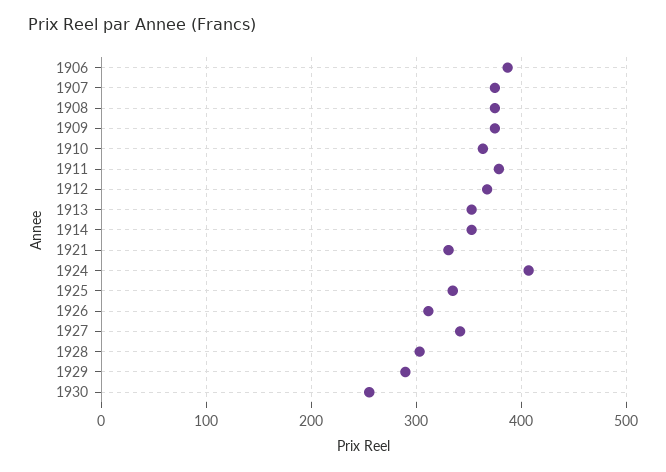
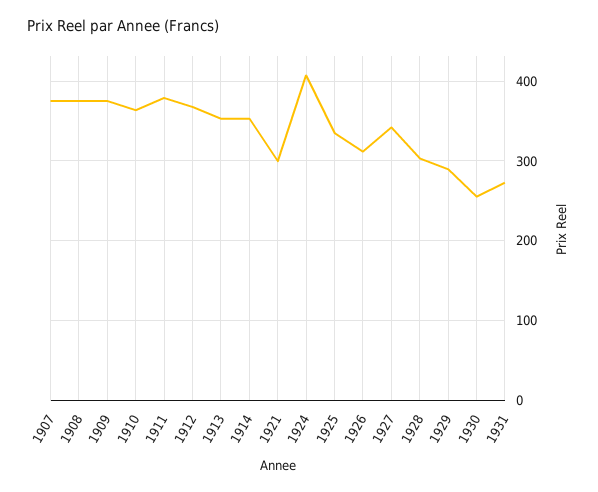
1906: 390 -> none
1921: 330 -> 300
1931: none -> 270

